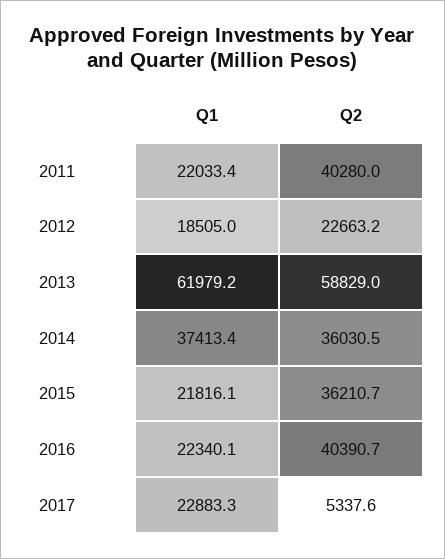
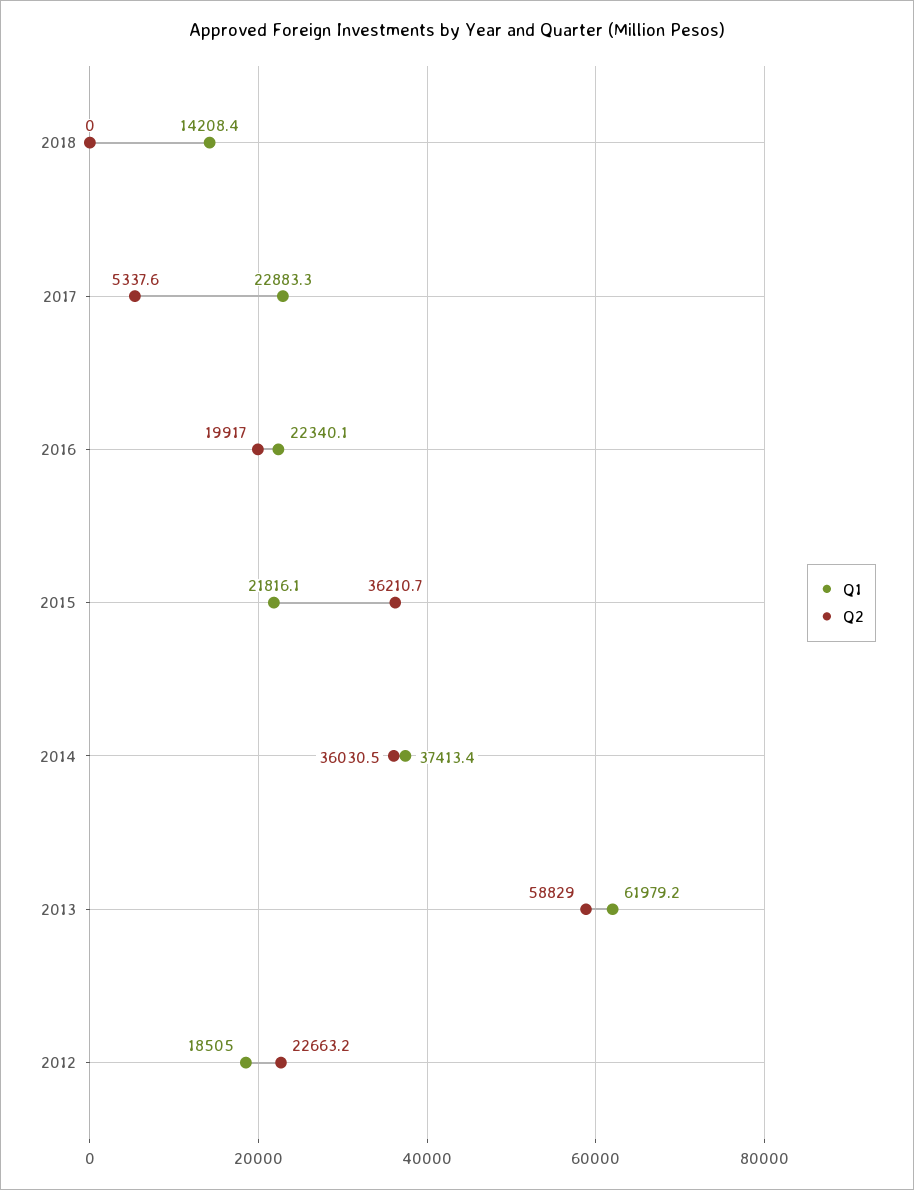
Q1, 2011: 22033.4 -> none
Q2, 2011: 40280 -> none
Q2, 2016: 40390.7 -> 19917
Q1, 2018: none -> 14208.4
Q2, 2018: none -> 0

